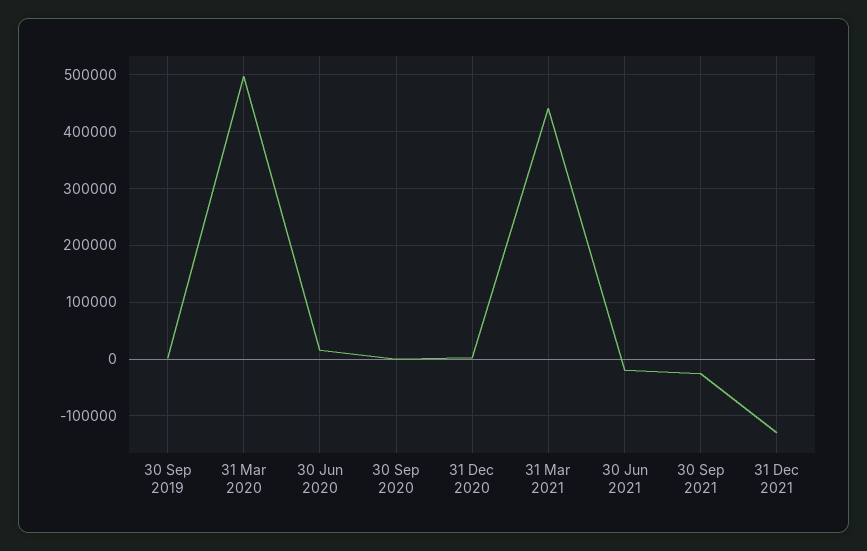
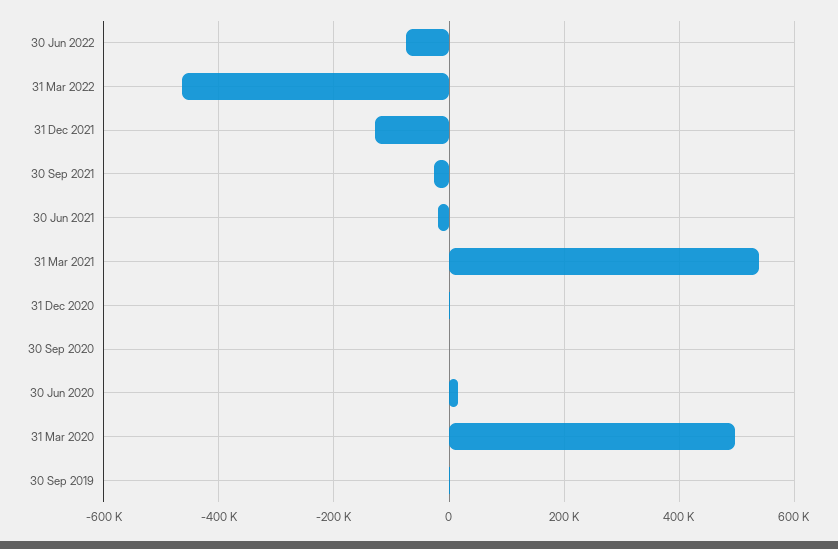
31 Mar 2021: 440000 -> 540000
30 Jun 2022: none -> -80000
31 Mar 2022: none -> -460000

